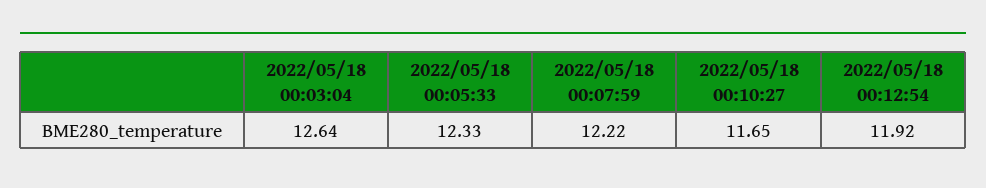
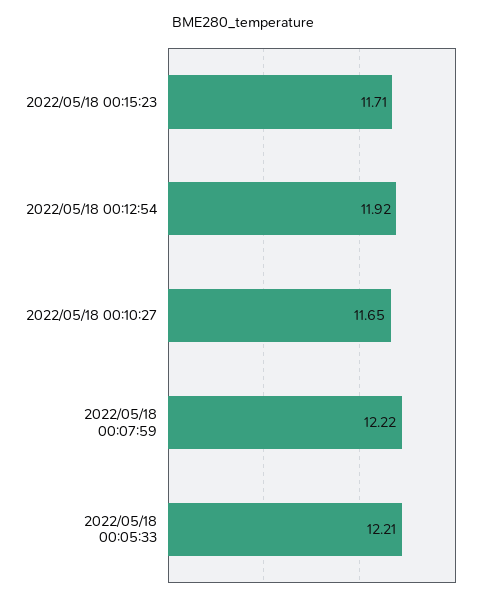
2022/05/18 00:03:04: 12.64 -> none
2022/05/18 00:05:33: 12.33 -> 12.21
2022/05/18 00:15:23: none -> 11.71

